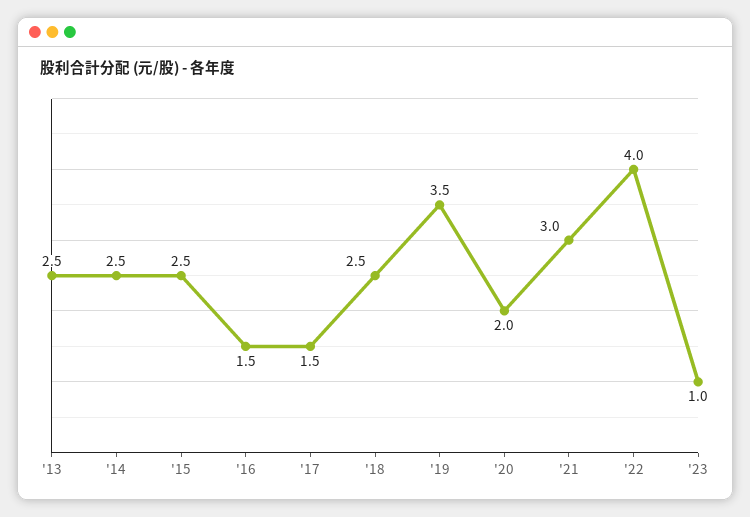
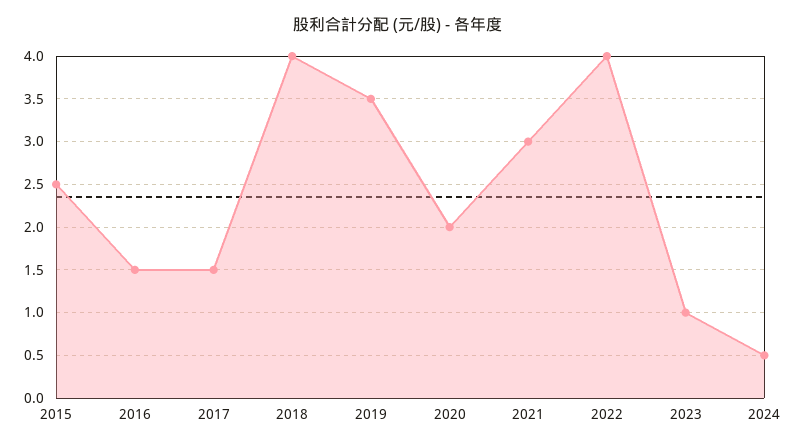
'13: 2.5 -> none
'14: 2.5 -> none
'18: 2.5 -> 4
2024: none -> 0.5

